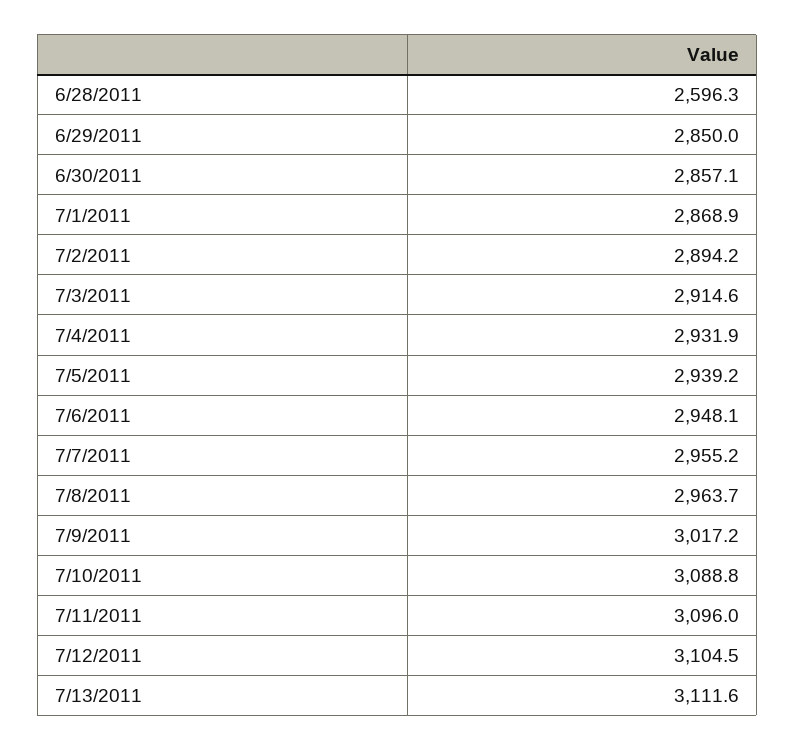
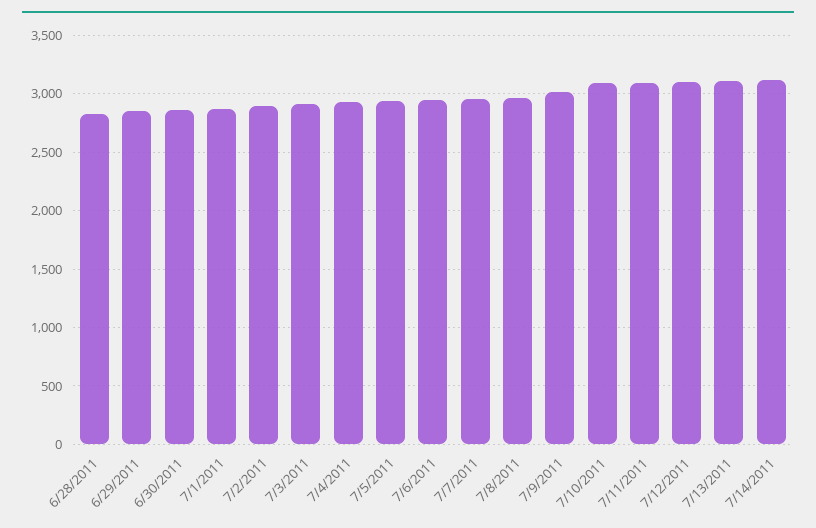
6/28/2011: 2596.3 -> 2800
7/14/2011: none -> 3100

